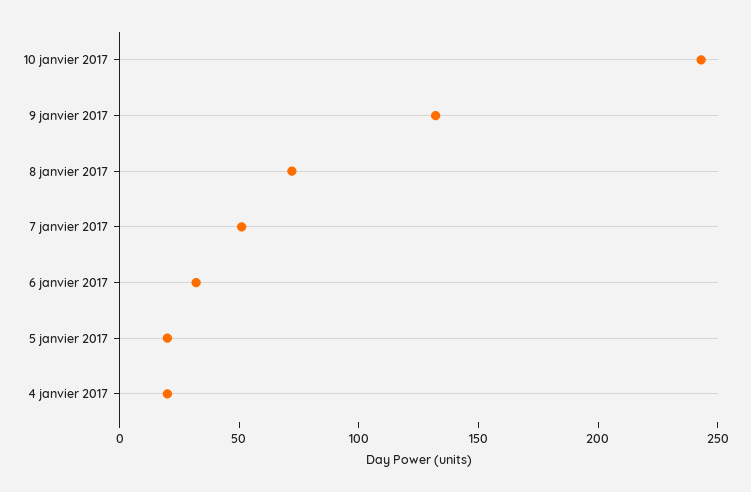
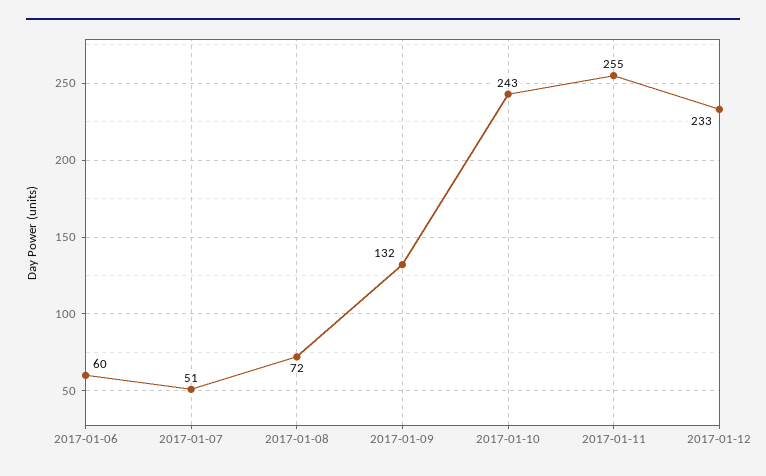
6 janvier 2017: 30 -> 60
5 janvier 2017: 20 -> none
4 janvier 2017: 20 -> none
2017-01-11: none -> 255
2017-01-12: none -> 233

